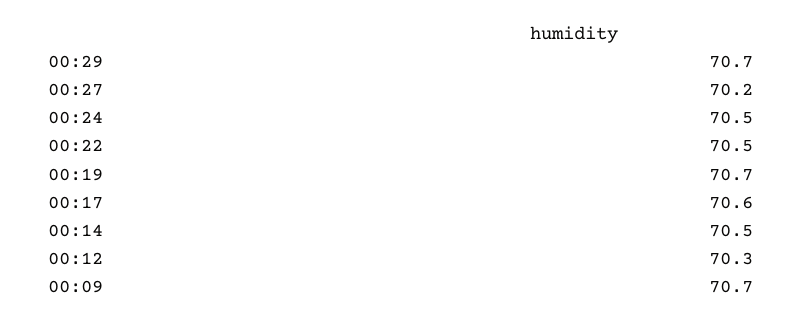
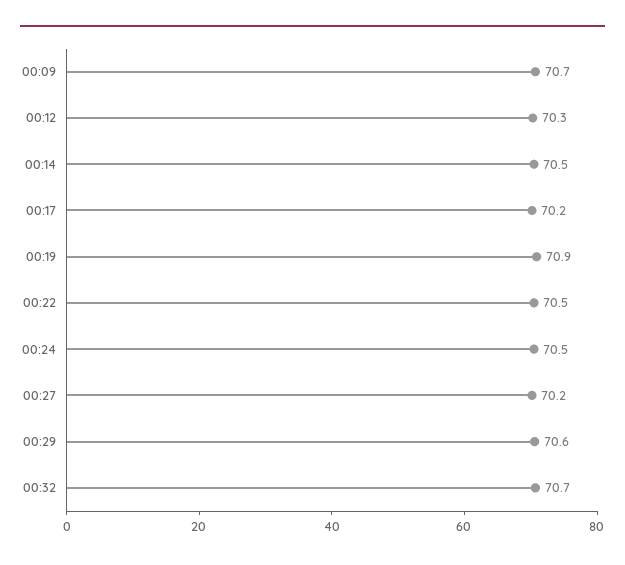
00:29: 70.7 -> 70.6
00:19: 70.7 -> 70.9
00:17: 70.6 -> 70.2
00:32: none -> 70.7

